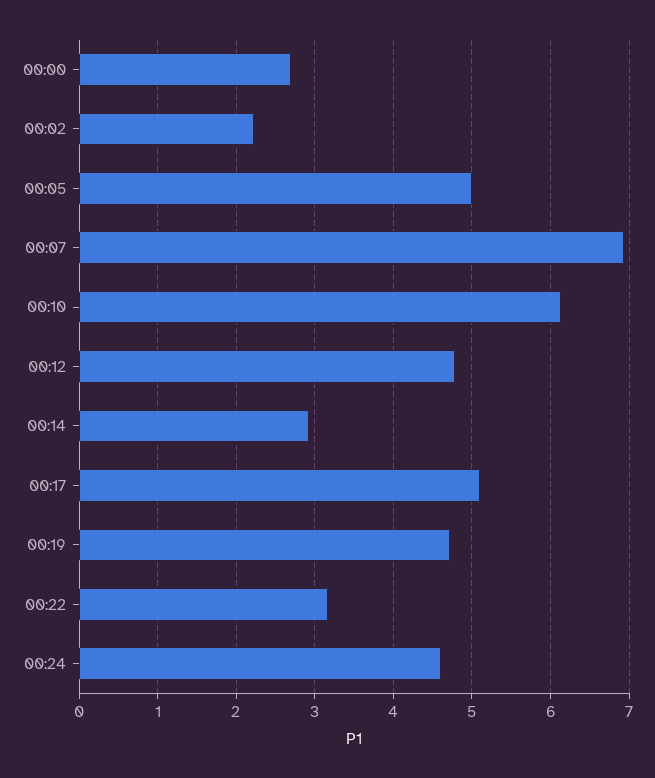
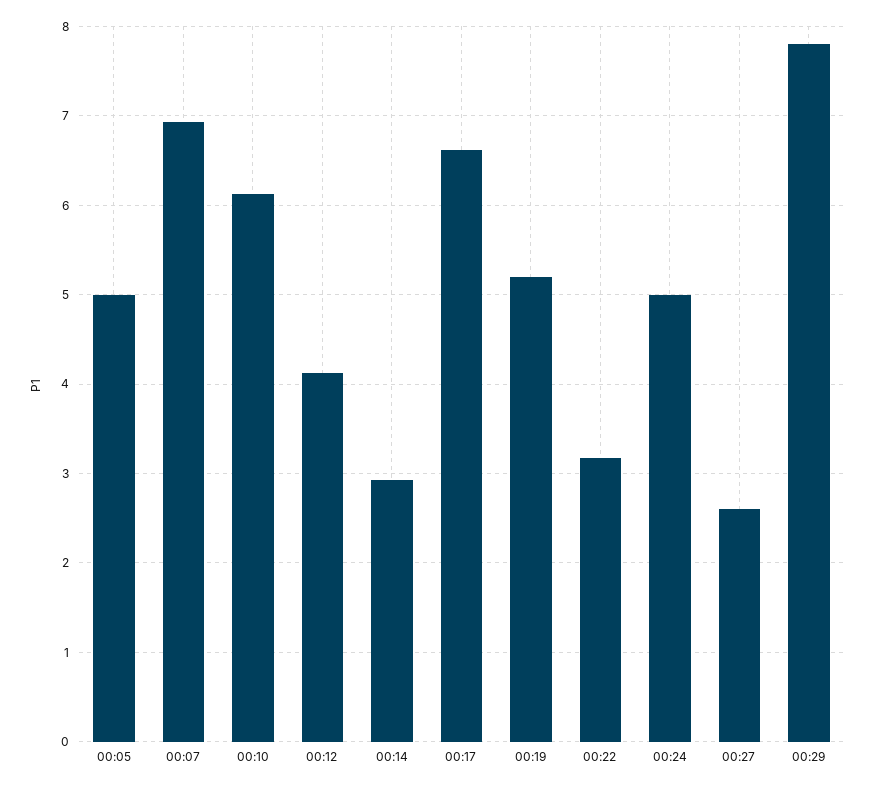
00:00: 2.7 -> none
00:02: 2.2 -> none
00:12: 4.8 -> 4.1
00:17: 5.1 -> 6.6
00:19: 4.7 -> 5.2
00:24: 4.6 -> 5
00:27: none -> 2.6
00:29: none -> 7.8

